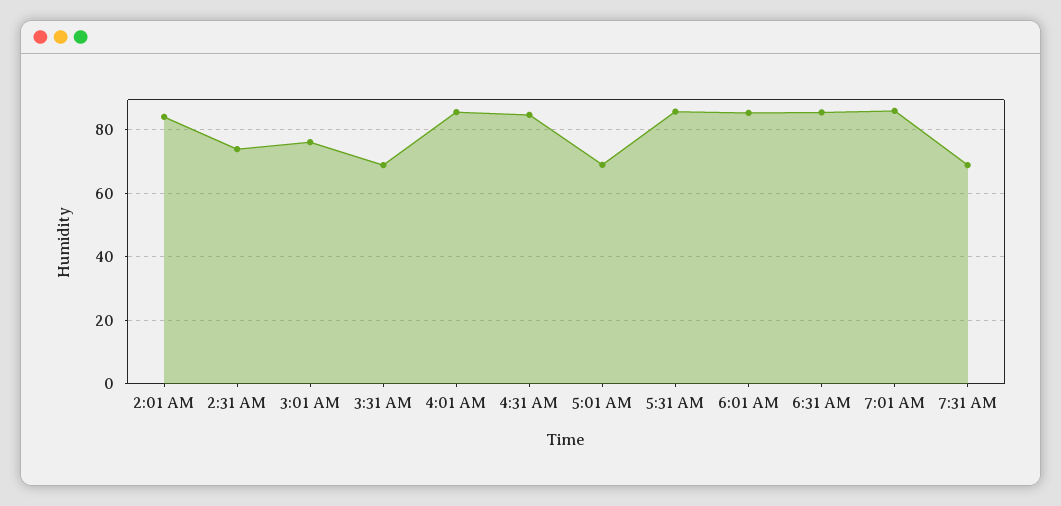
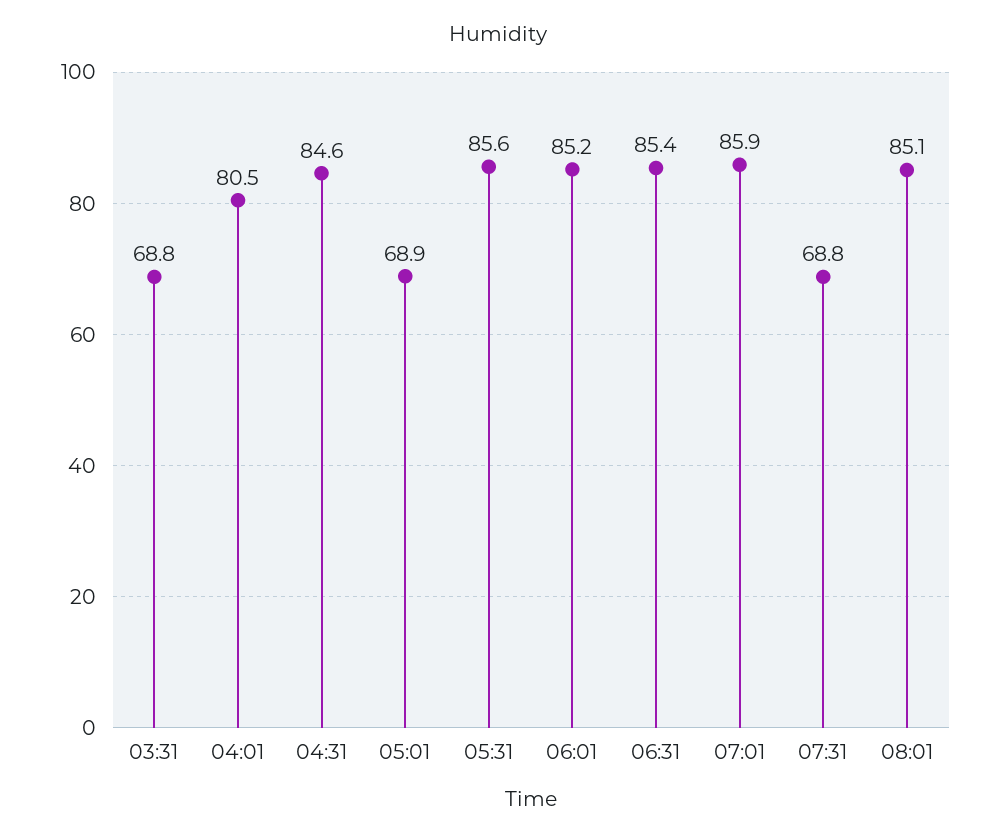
2:01 AM: 84 -> none
2:31 AM: 74 -> none
3:01 AM: 76 -> none
4:01 AM: 86 -> 80.5
08:01: none -> 85.1

